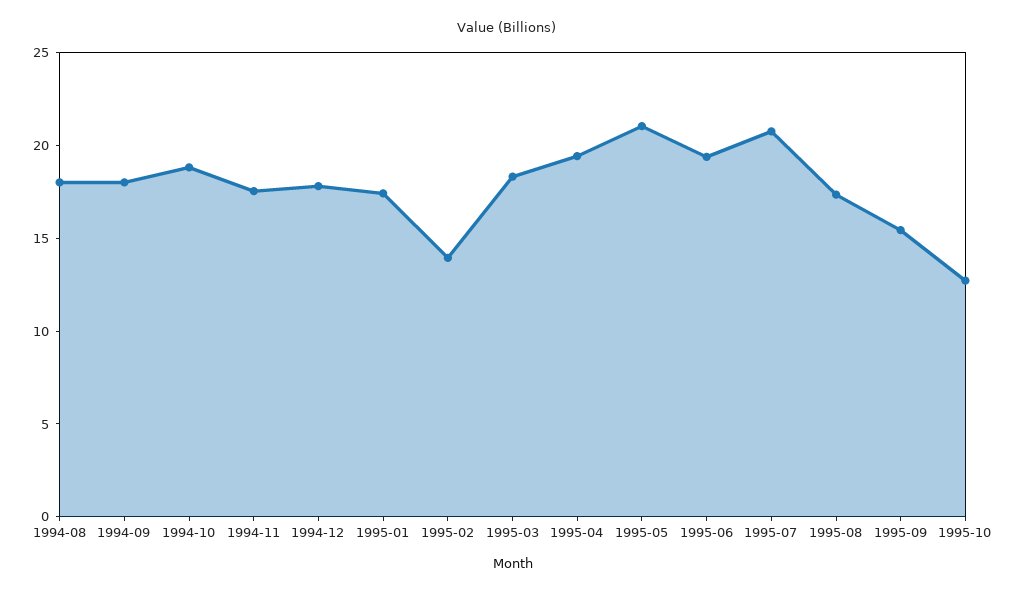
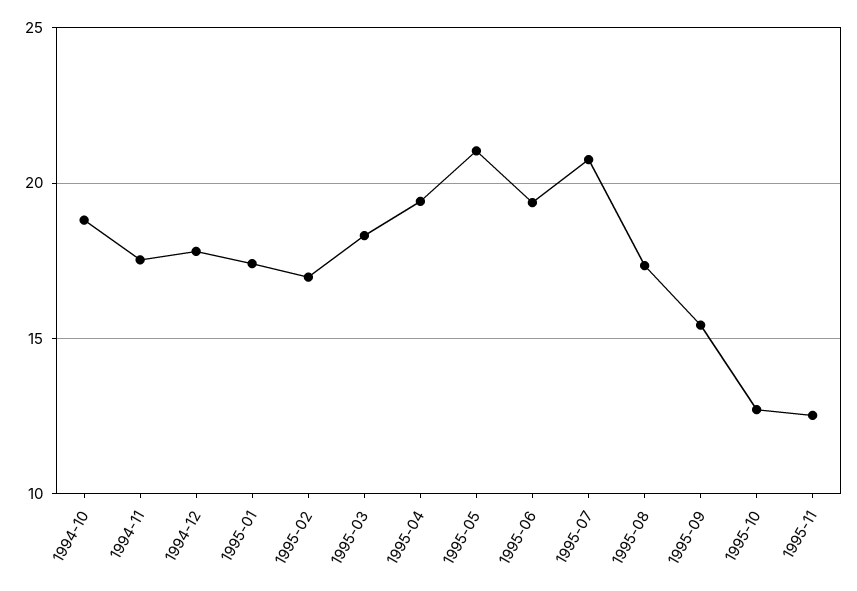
1994-08: 18 -> none
1994-09: 18 -> none
1995-02: 14 -> 17
1995-11: none -> 12.5

